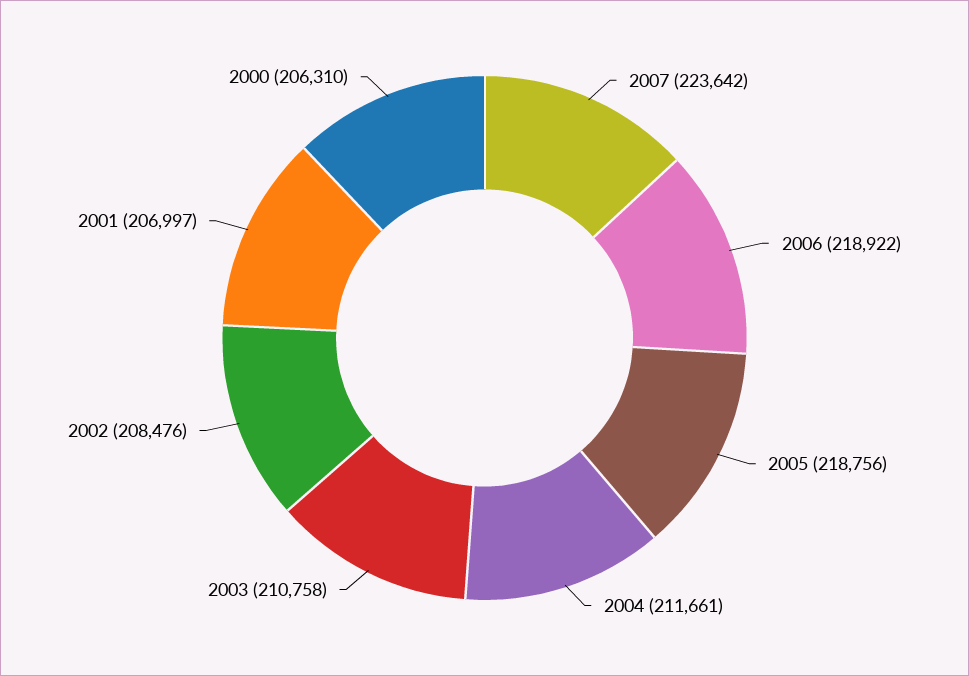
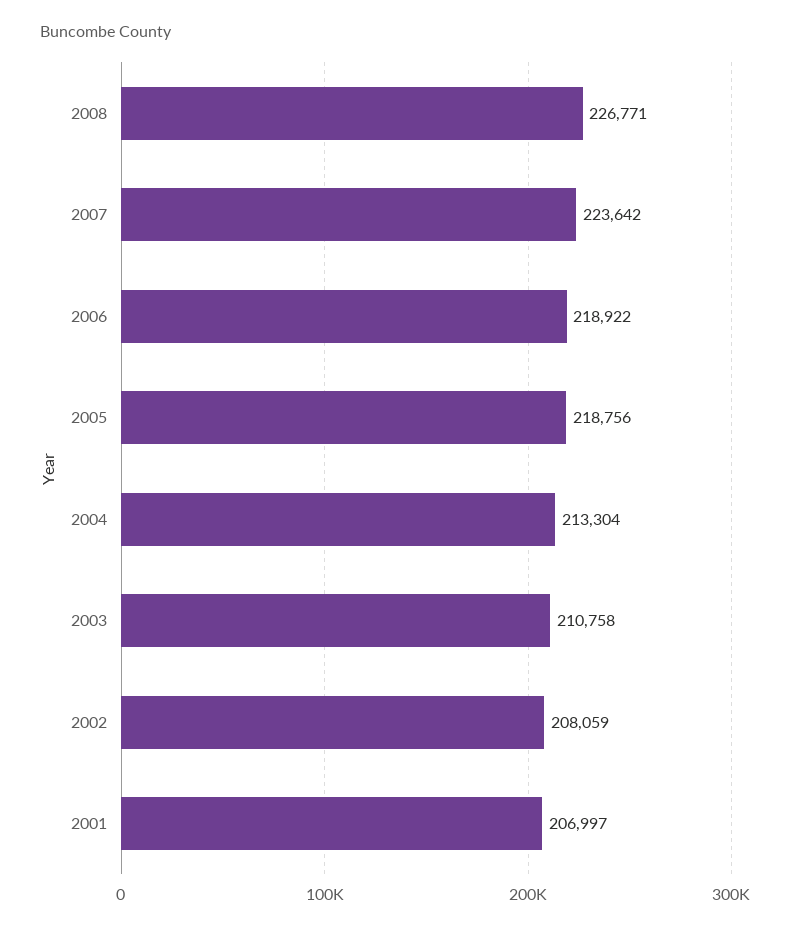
2004: 211661 -> 213304
2002: 208476 -> 208059
2000: 206310 -> none
2008: none -> 226771

